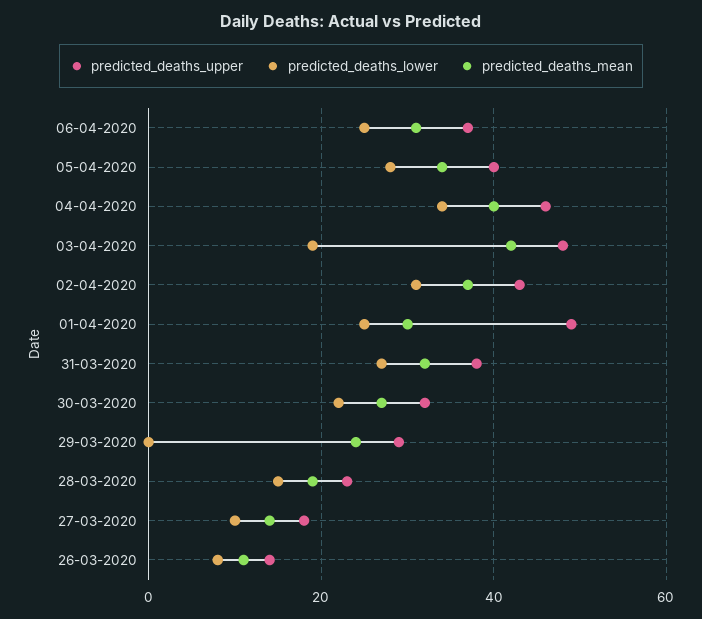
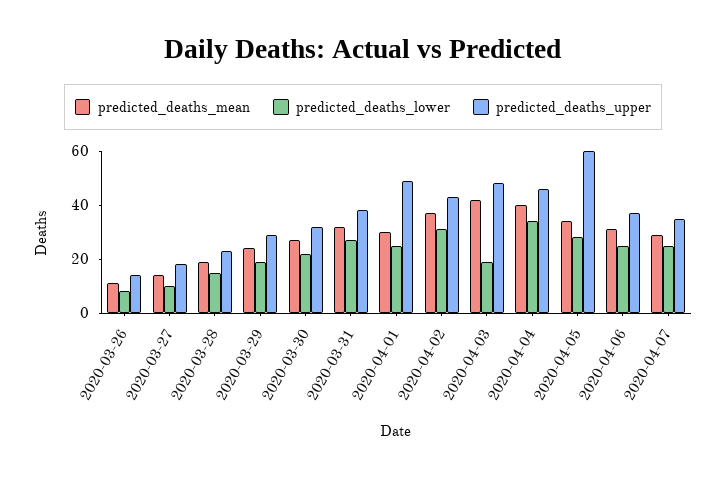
predicted_deaths_upper, 05-04-2020: 40 -> 60
predicted_deaths_lower, 29-03-2020: 0 -> 20
predicted_deaths_mean, 2020-04-07: none -> 30
predicted_deaths_lower, 2020-04-07: none -> 25
predicted_deaths_upper, 2020-04-07: none -> 35

